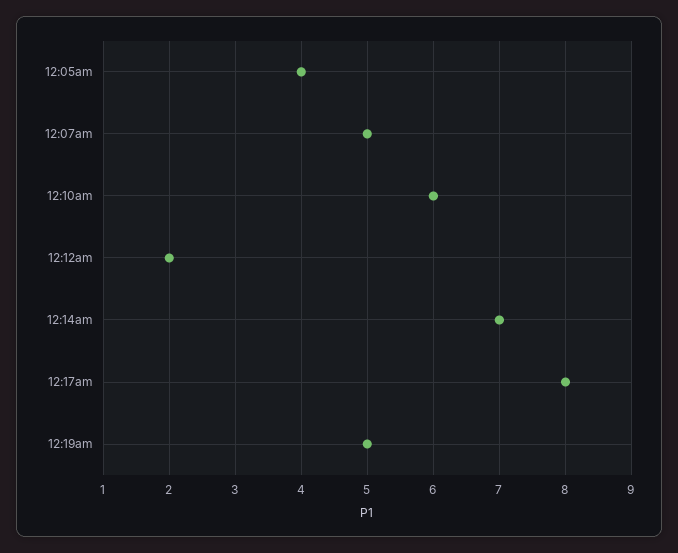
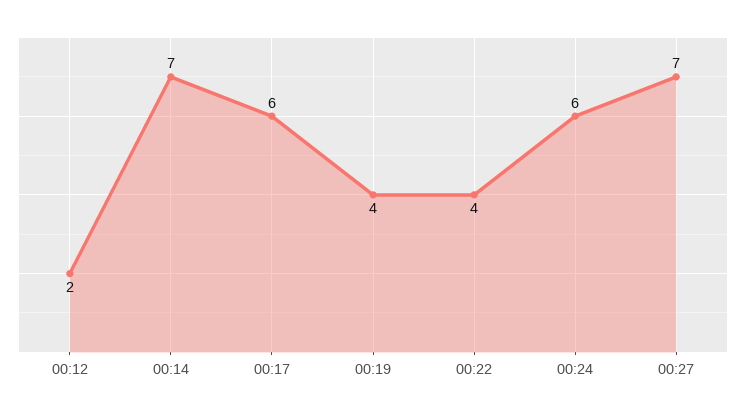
12:05am: 4 -> none
12:07am: 5 -> none
12:10am: 6 -> none
12:17am: 8 -> 6
12:19am: 5 -> 4
00:22: none -> 4
00:24: none -> 6
00:27: none -> 7

